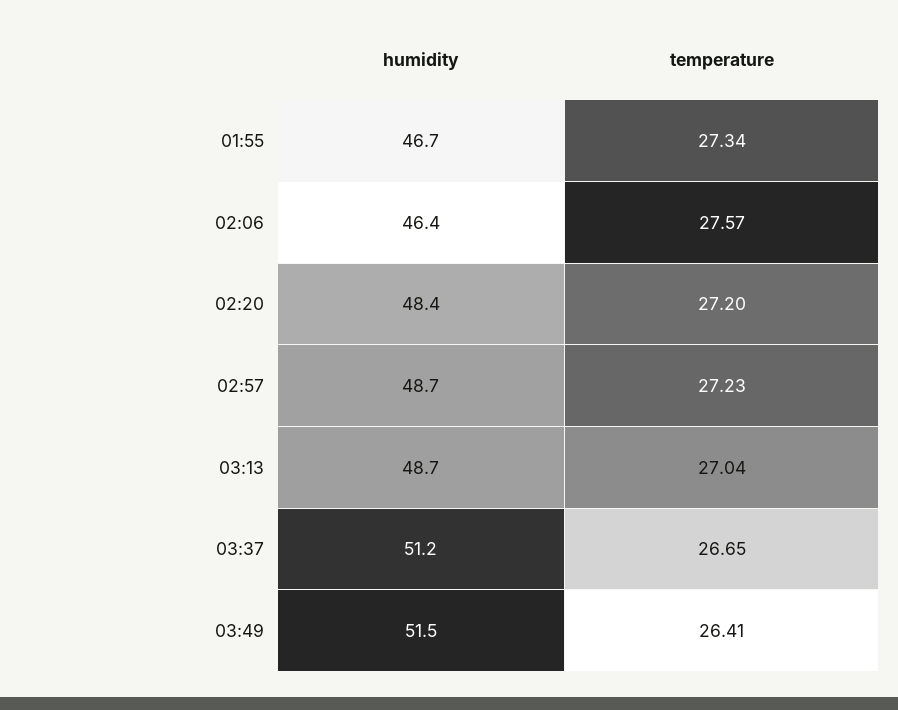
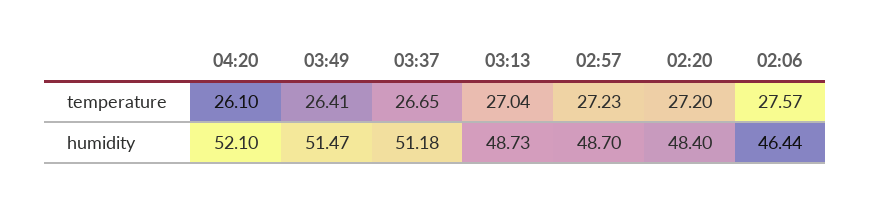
humidity, 01:55: 46.7 -> none
temperature, 01:55: 27.34 -> none
temperature, 04:20: none -> 26.1
humidity, 04:20: none -> 52.1

